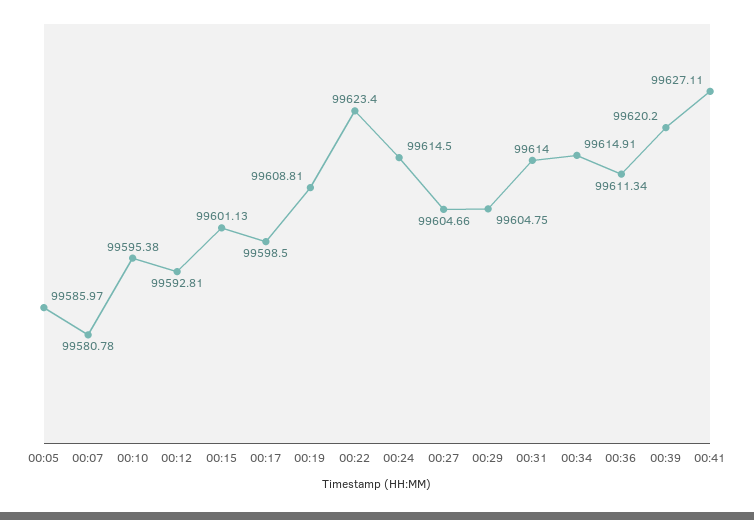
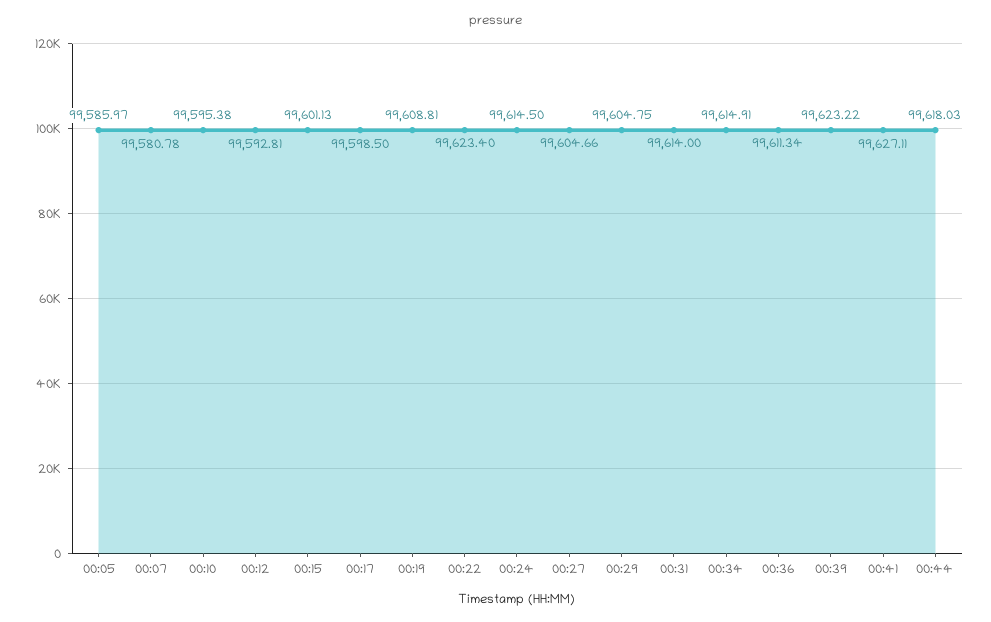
00:39: 99620.2 -> 99623.22
00:44: none -> 99618.03

